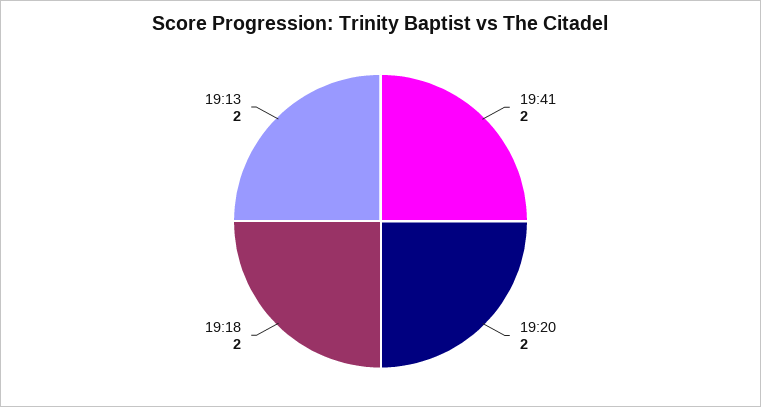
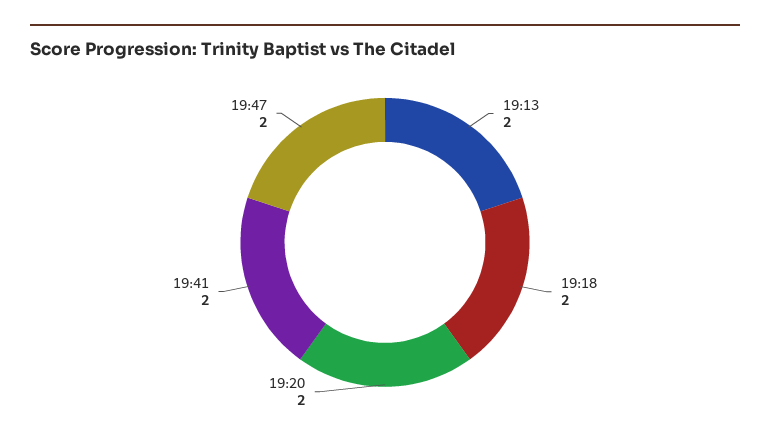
19:47: none -> 2

